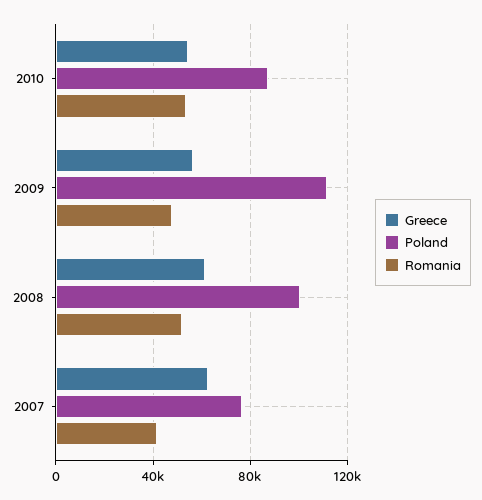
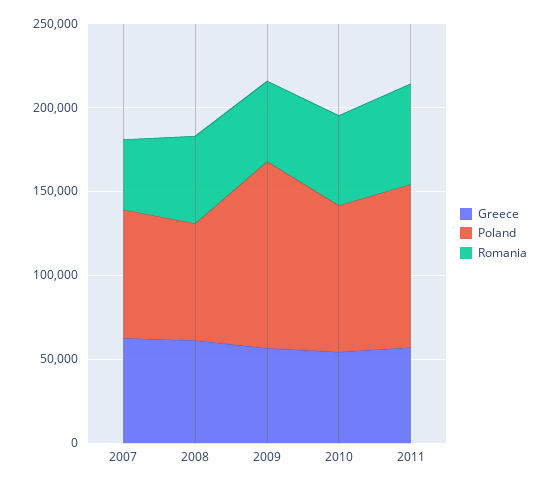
Poland, 2008: 100000 -> 70000
Greece, 2011: none -> 60000
Poland, 2011: none -> 100000
Romania, 2011: none -> 60000

